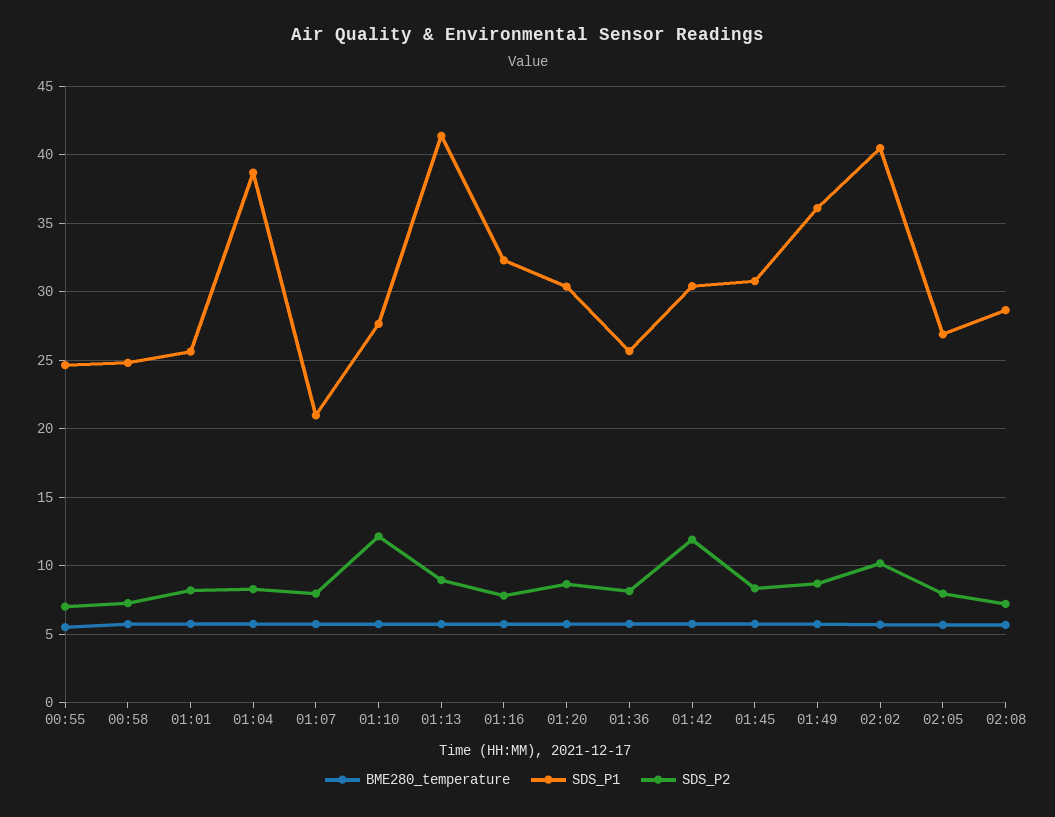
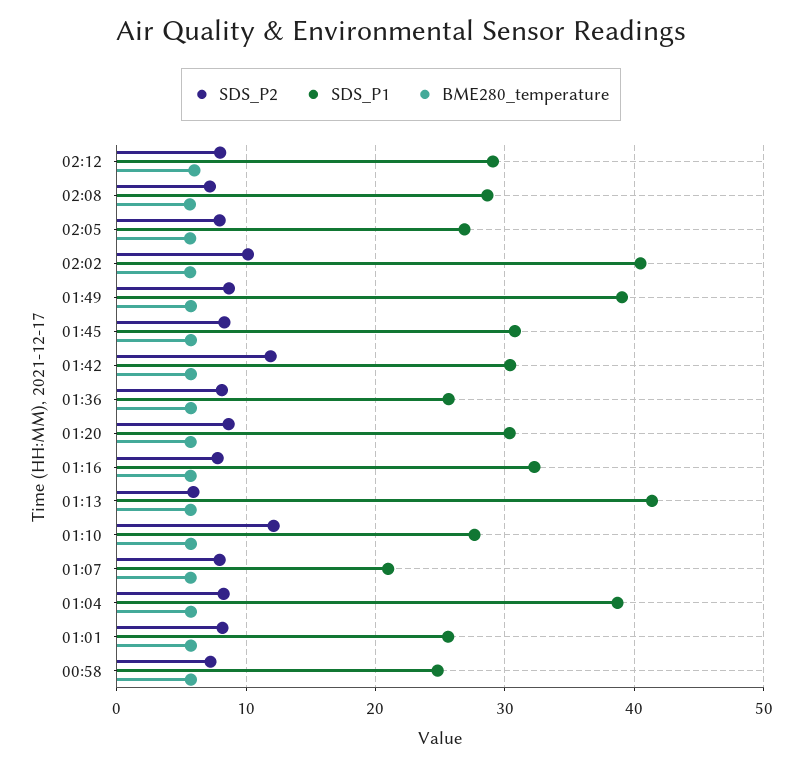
BME280_temperature, 00:55: 5.5 -> none
SDS_P1, 00:55: 24.5 -> none
SDS_P2, 00:55: 7 -> none
SDS_P2, 01:13: 9 -> 6
SDS_P1, 01:49: 36 -> 39
SDS_P2, 02:12: none -> 8
SDS_P1, 02:12: none -> 29
BME280_temperature, 02:12: none -> 6

